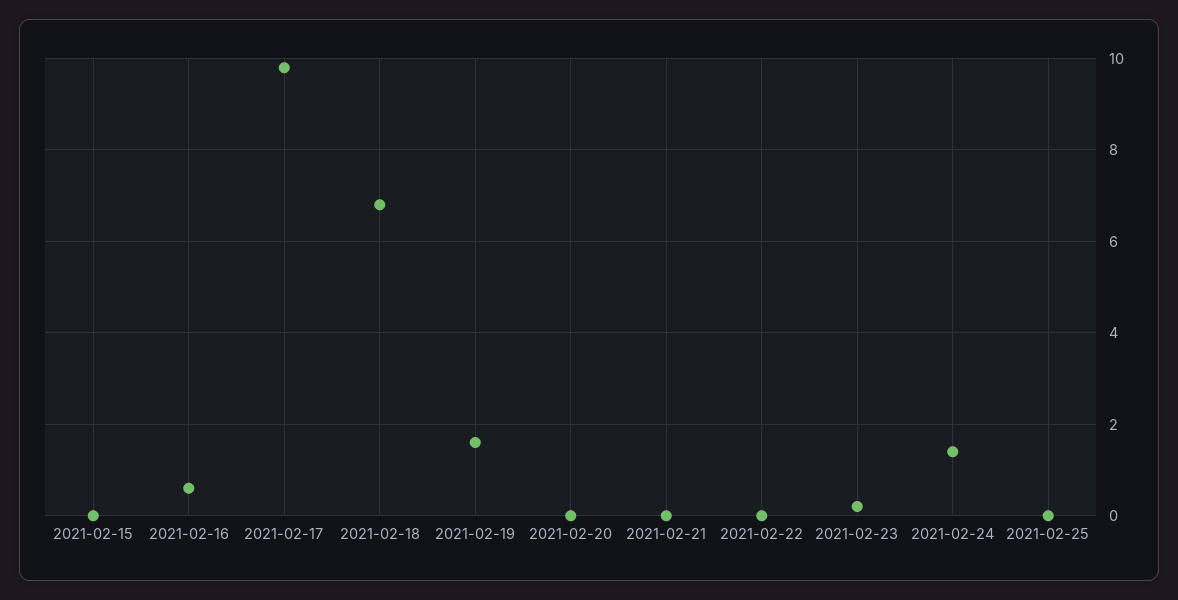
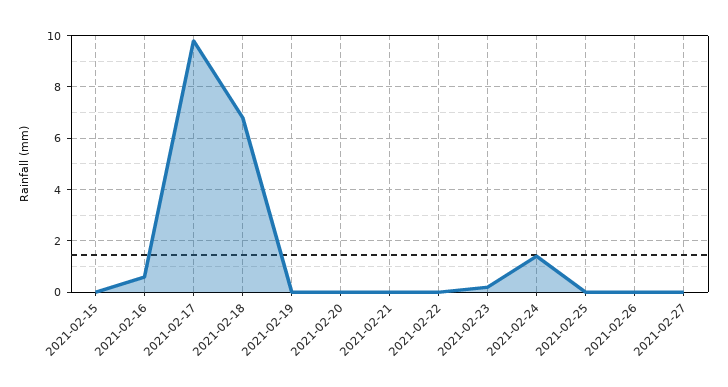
2021-02-19: 1.5 -> 0
2021-02-26: none -> 0
2021-02-27: none -> 0

